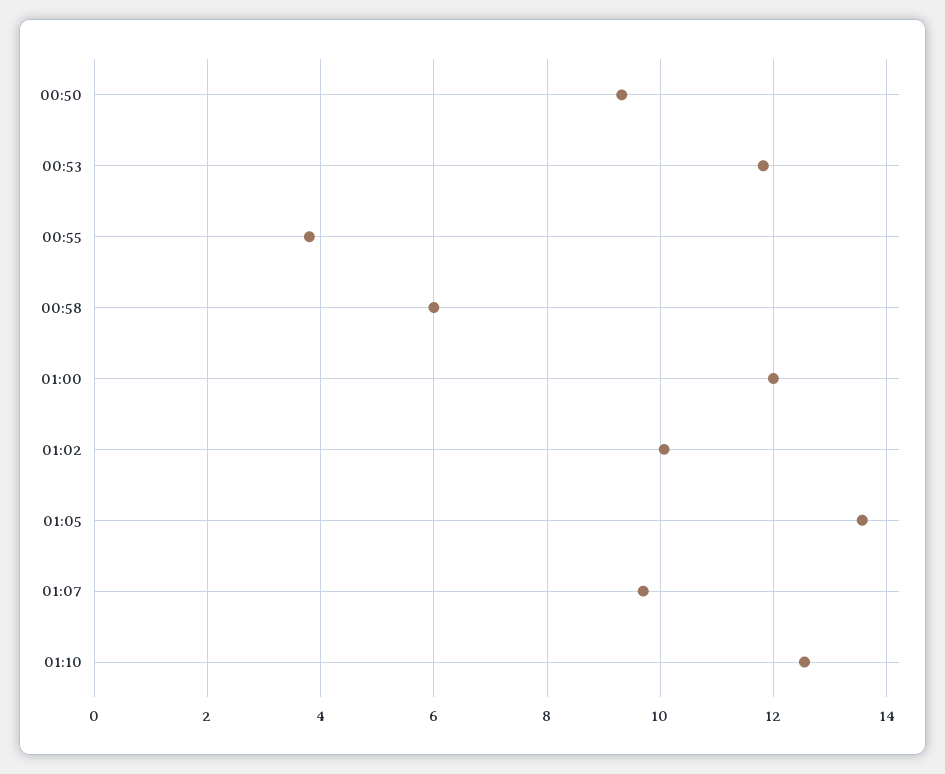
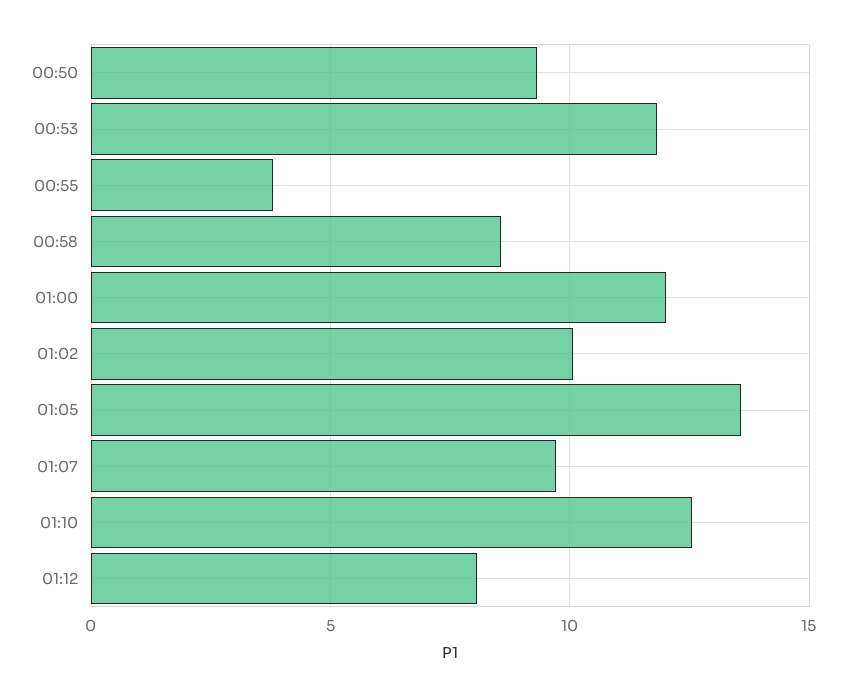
00:58: 6 -> 8.5
01:12: none -> 8

